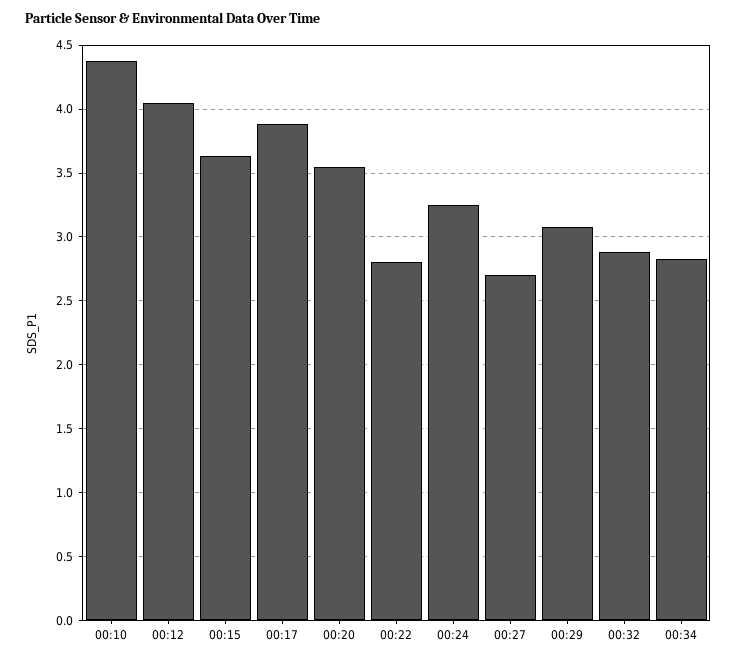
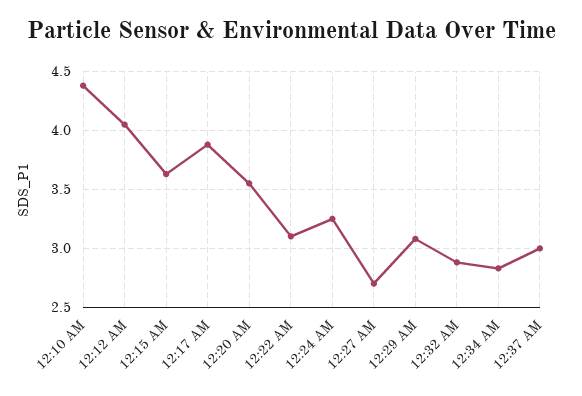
00:22: 2.8 -> 3.1
12:37 AM: none -> 3

